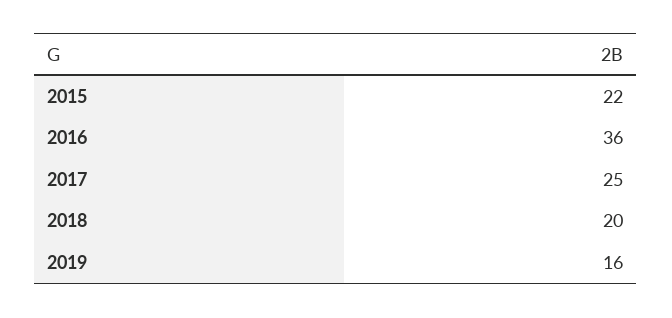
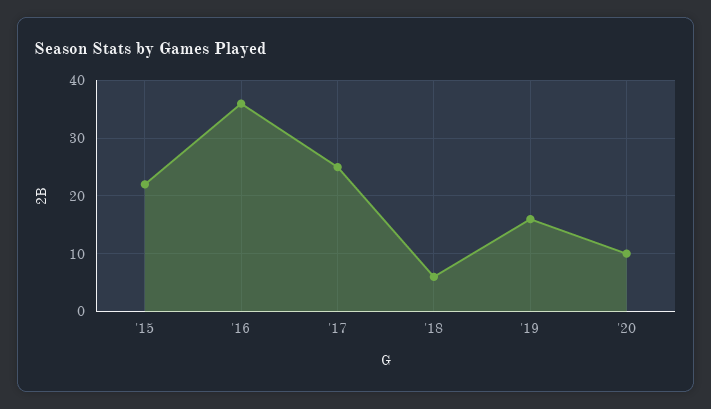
2018: 20 -> 5
'20: none -> 10

